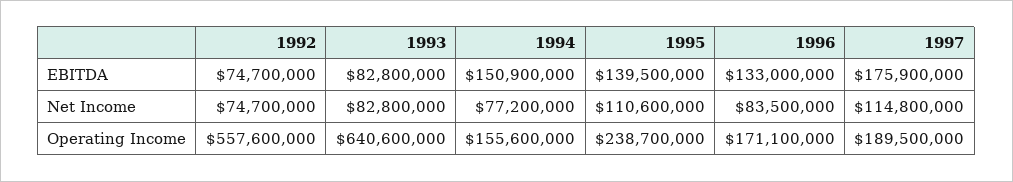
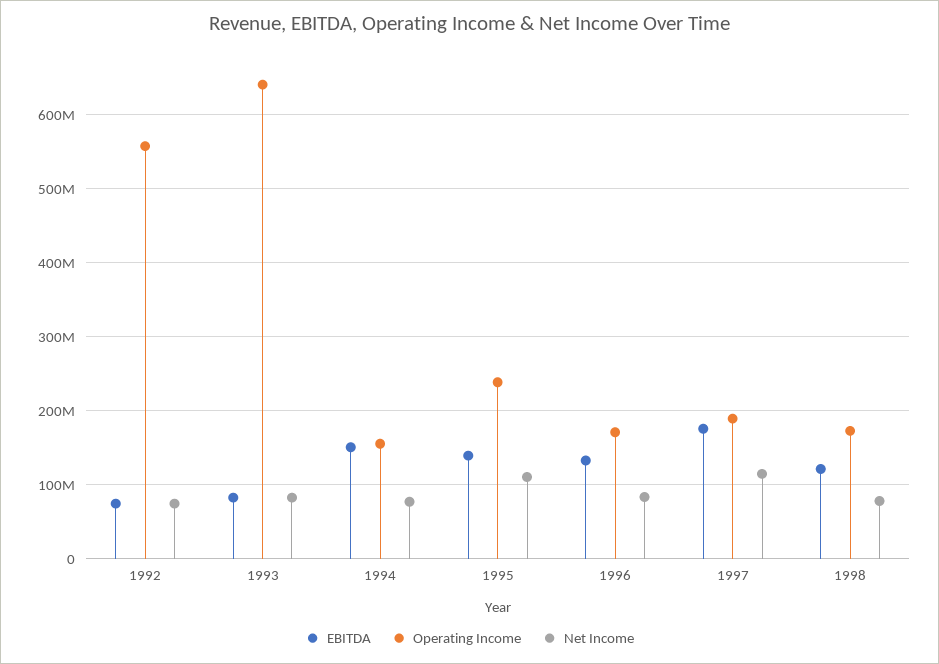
EBITDA, 1998: none -> 120000000
Operating Income, 1998: none -> 170000000
Net Income, 1998: none -> 80000000

